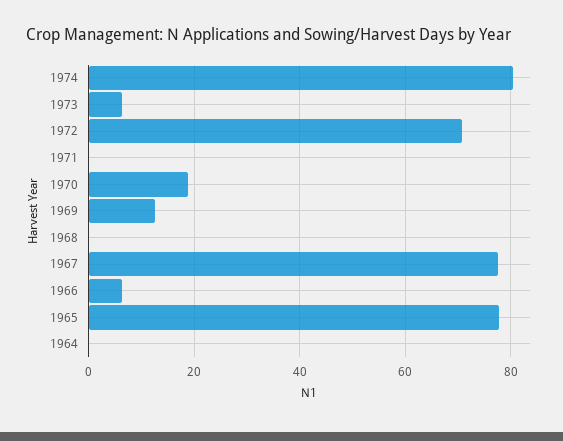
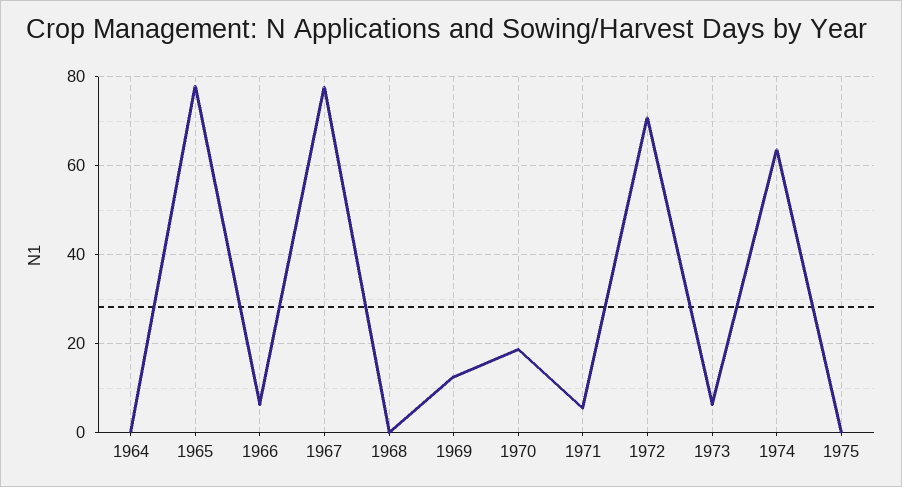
1974: 80 -> 64
1971: 0 -> 6
1975: none -> 0

